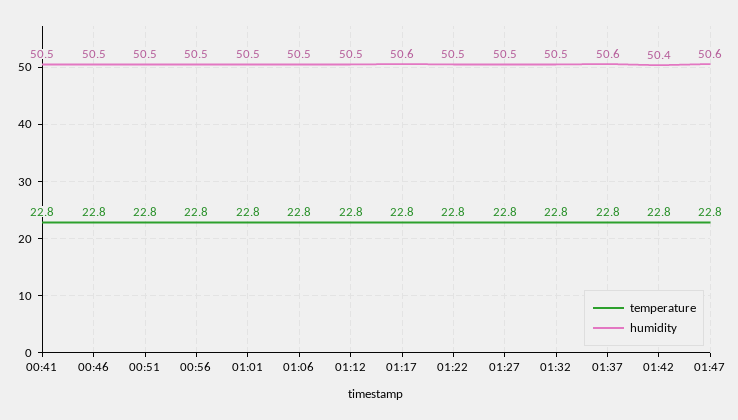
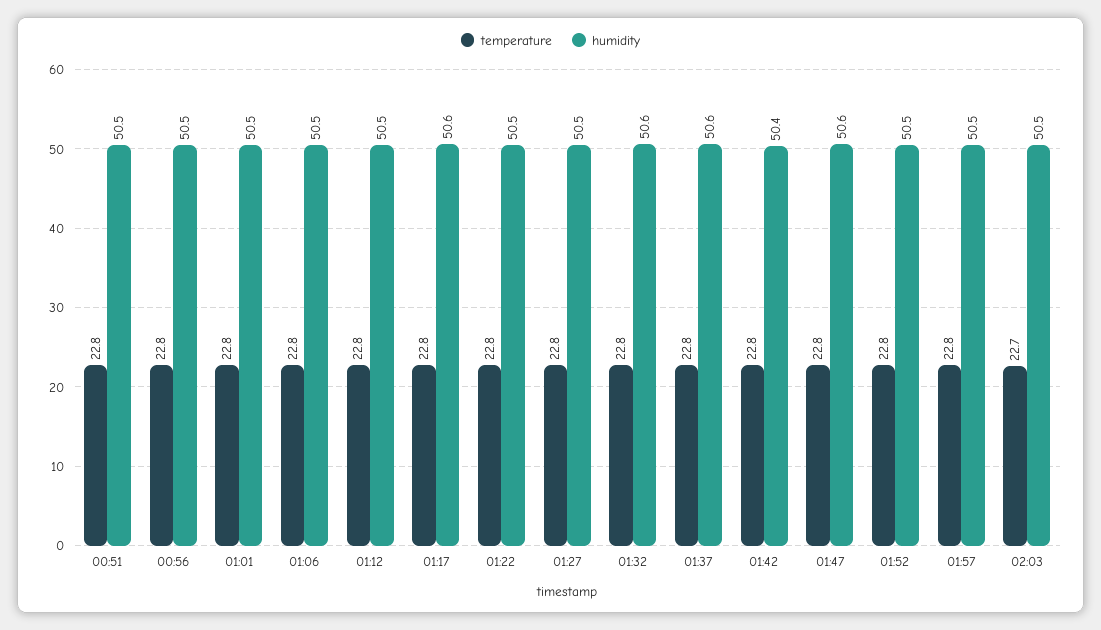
temperature, 00:41: 22.8 -> none
humidity, 00:41: 50.5 -> none
temperature, 00:46: 22.8 -> none
humidity, 00:46: 50.5 -> none
humidity, 01:32: 50.5 -> 50.6
temperature, 01:52: none -> 22.8
humidity, 01:52: none -> 50.5
temperature, 01:57: none -> 22.8
humidity, 01:57: none -> 50.5
temperature, 02:03: none -> 22.7
humidity, 02:03: none -> 50.5

